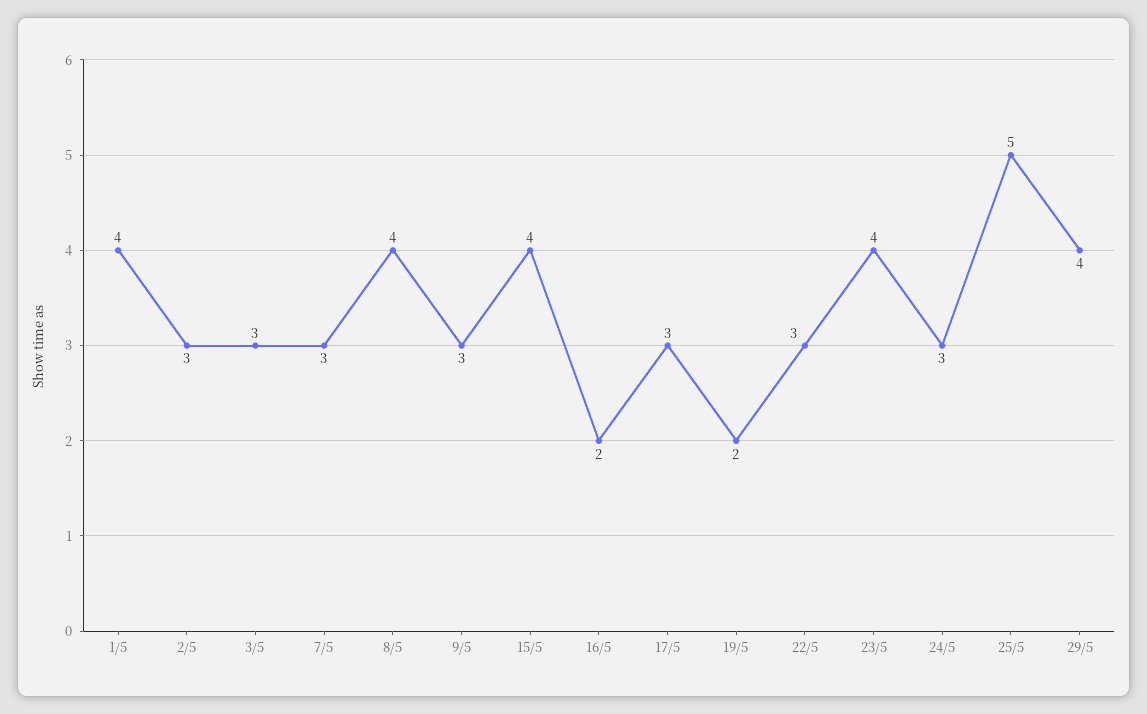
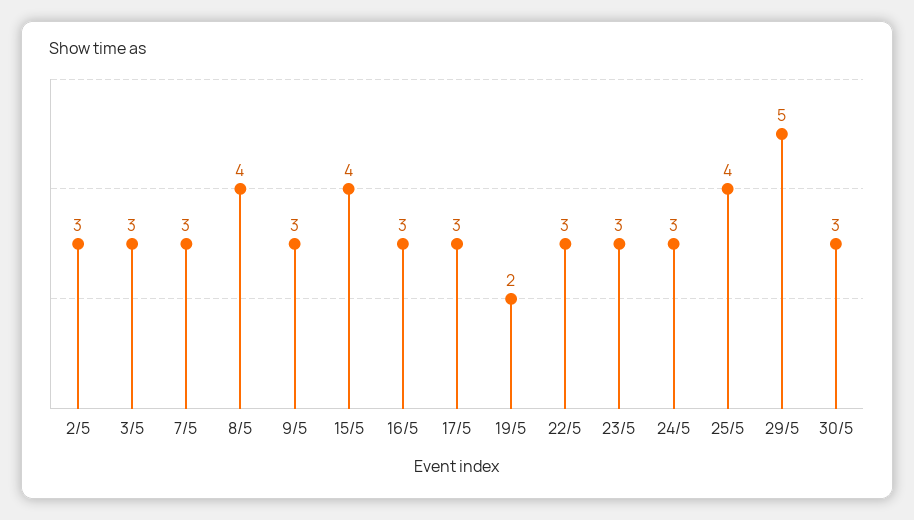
1/5: 4 -> none
16/5: 2 -> 3
23/5: 4 -> 3
25/5: 5 -> 4
29/5: 4 -> 5
30/5: none -> 3

